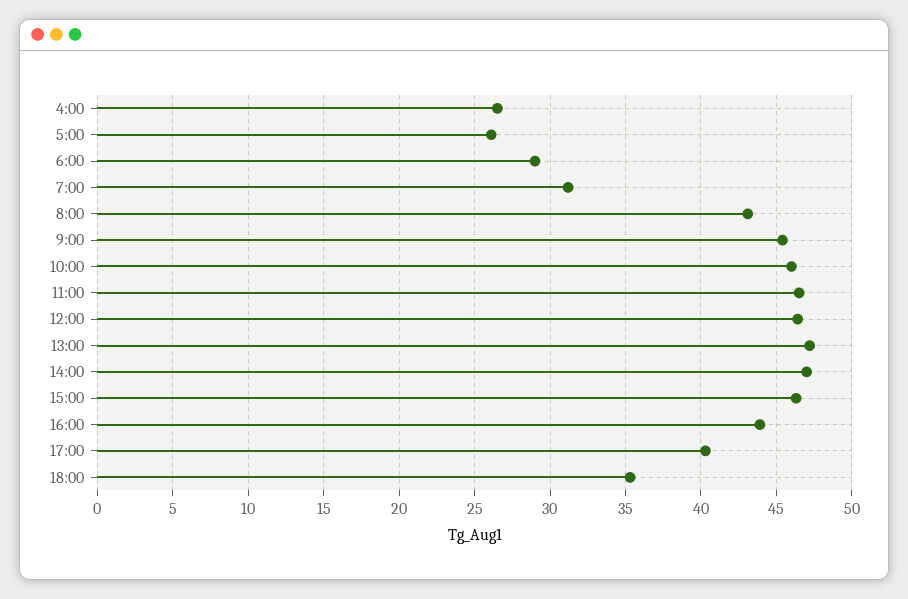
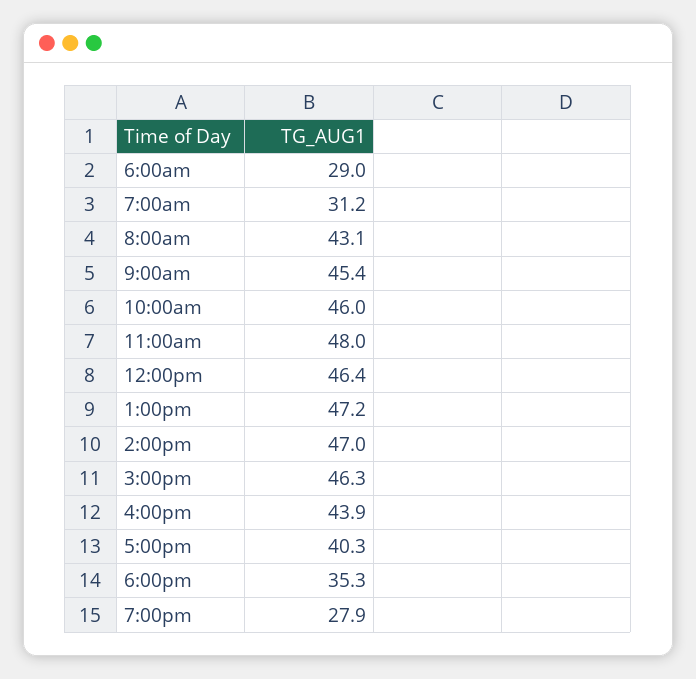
4:00: 26.5 -> none
5:00: 26 -> none
11:00: 46.5 -> 48
7:00pm: none -> 27.9

